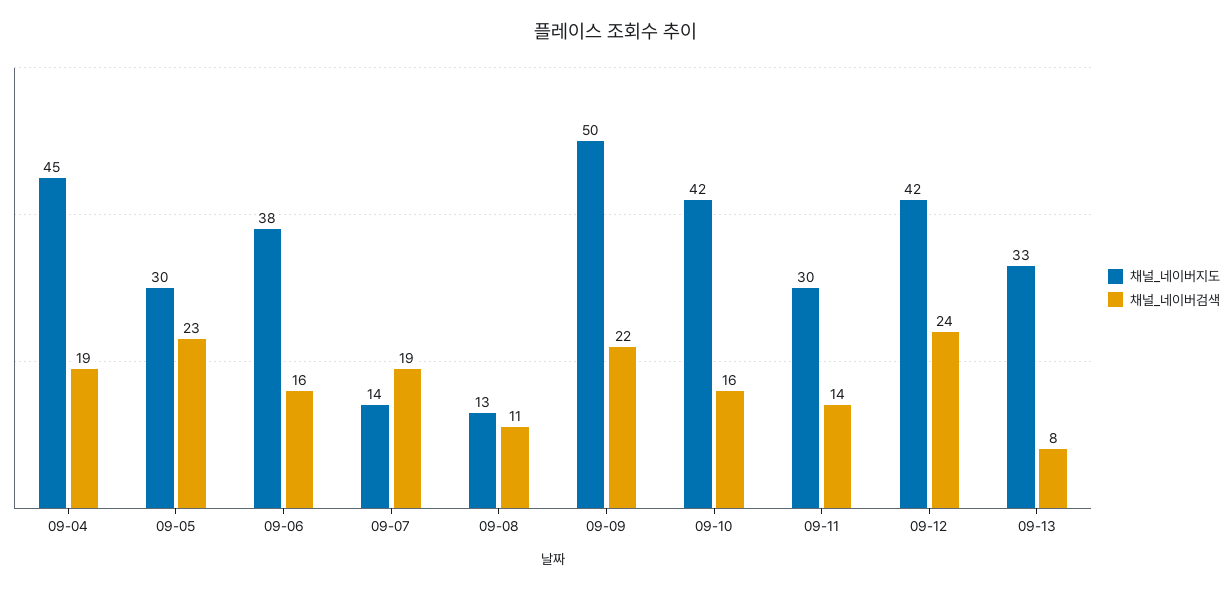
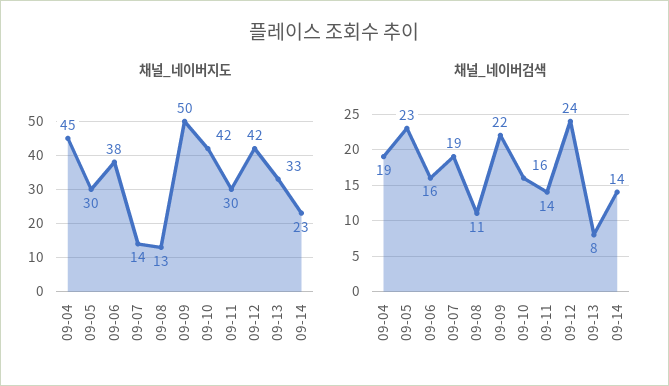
채널_네이버지도, 09-14: none -> 23
채널_네이버검색, 09-14: none -> 14

